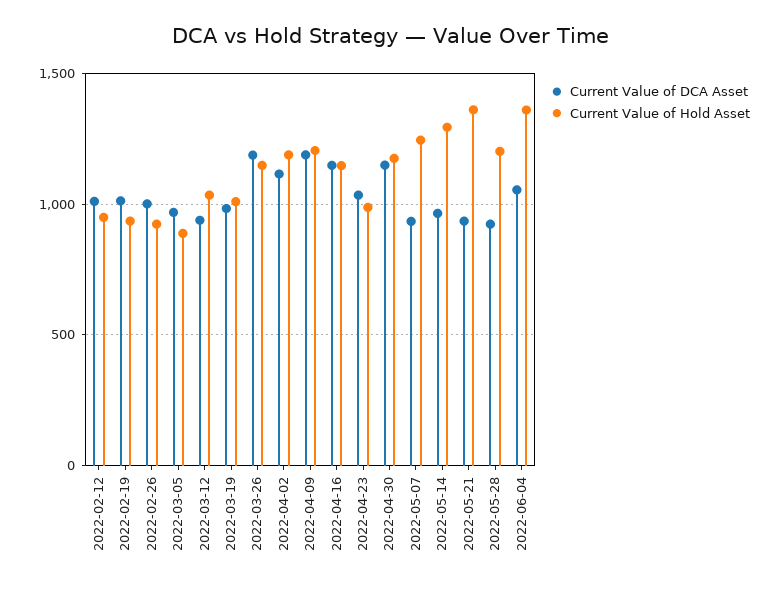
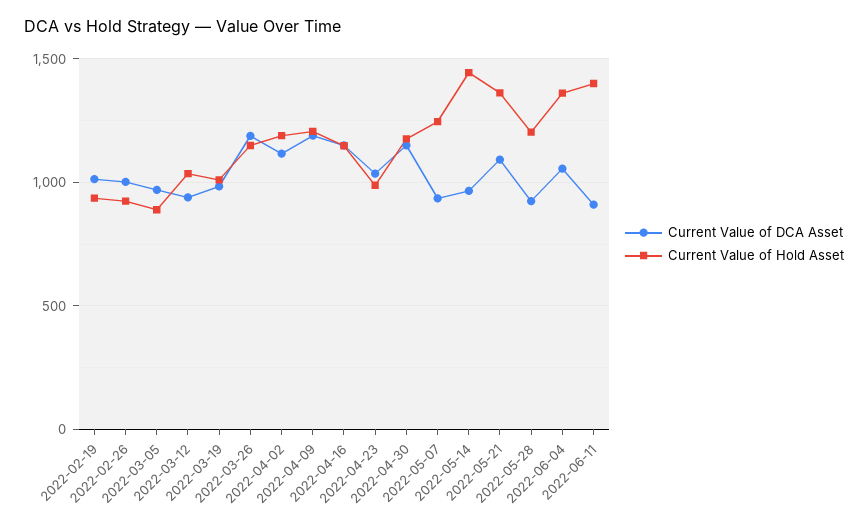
Current Value of DCA Asset, 2022-02-12: 1000 -> none
Current Value of Hold Asset, 2022-02-12: 950 -> none
Current Value of Hold Asset, 2022-05-14: 1300 -> 1450
Current Value of DCA Asset, 2022-05-21: 950 -> 1100
Current Value of DCA Asset, 2022-06-11: none -> 900
Current Value of Hold Asset, 2022-06-11: none -> 1400

